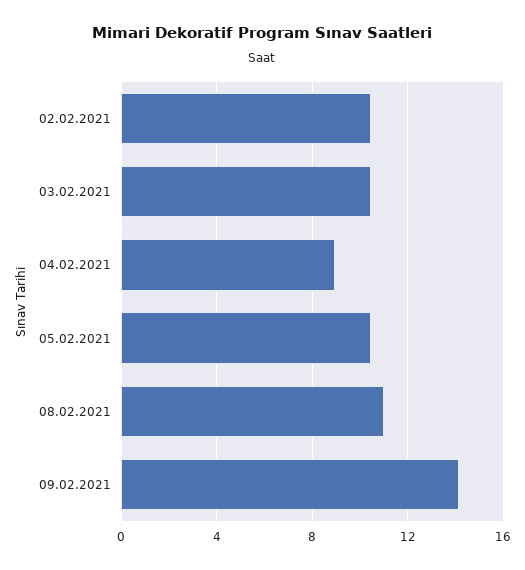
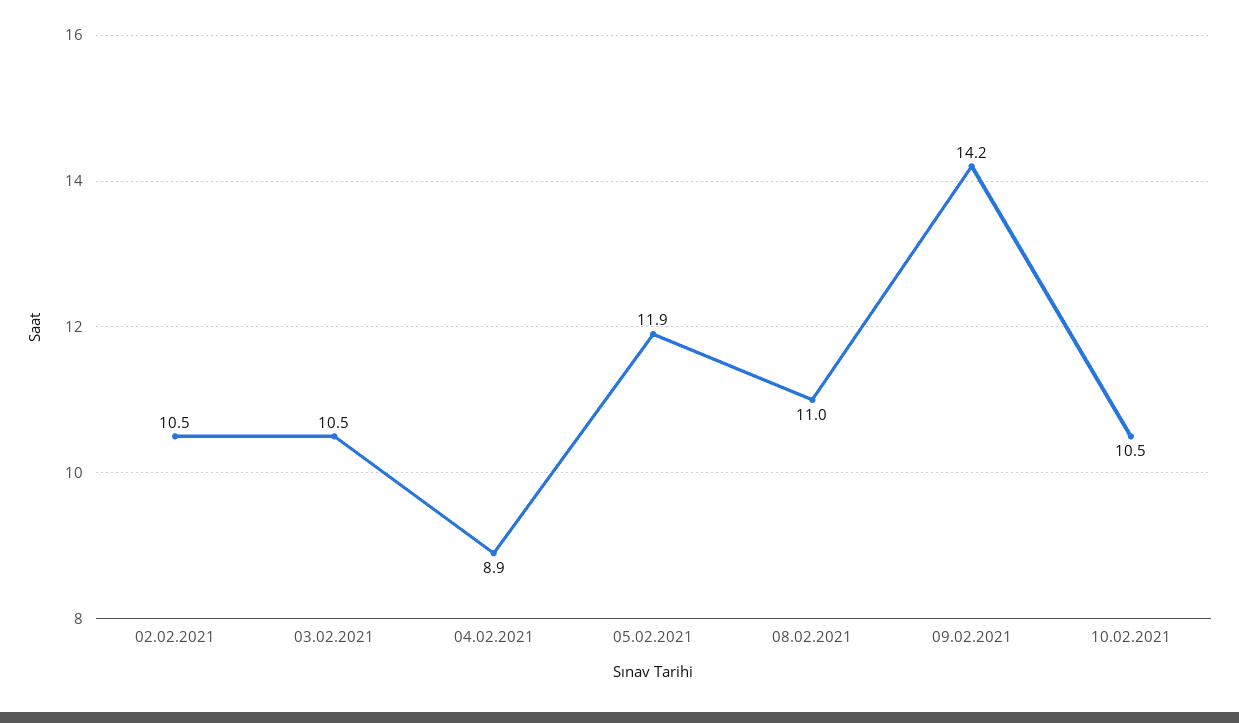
05.02.2021: 10.5 -> 11.9
10.02.2021: none -> 10.5

